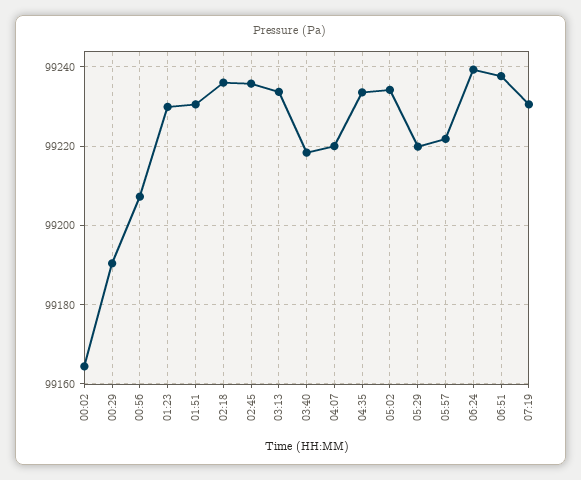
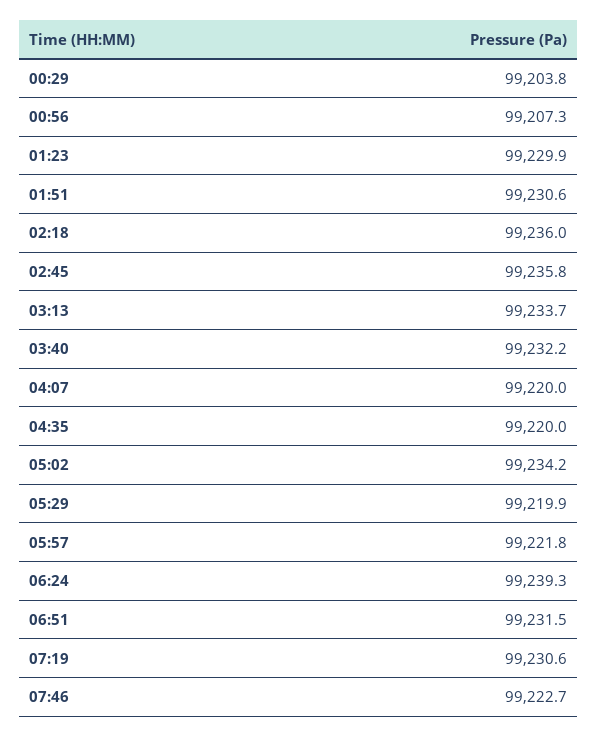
00:02: 99164 -> none
00:29: 99190 -> 99203.8
03:40: 99218 -> 99232.2
04:35: 99234 -> 99220
06:51: 99238 -> 99231.5
07:46: none -> 99222.7

